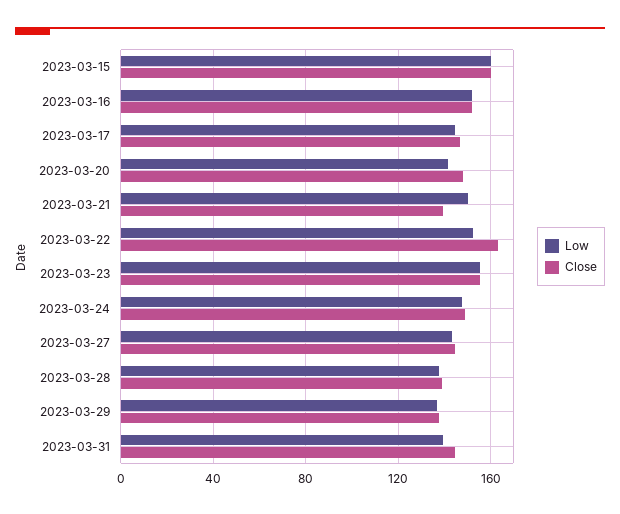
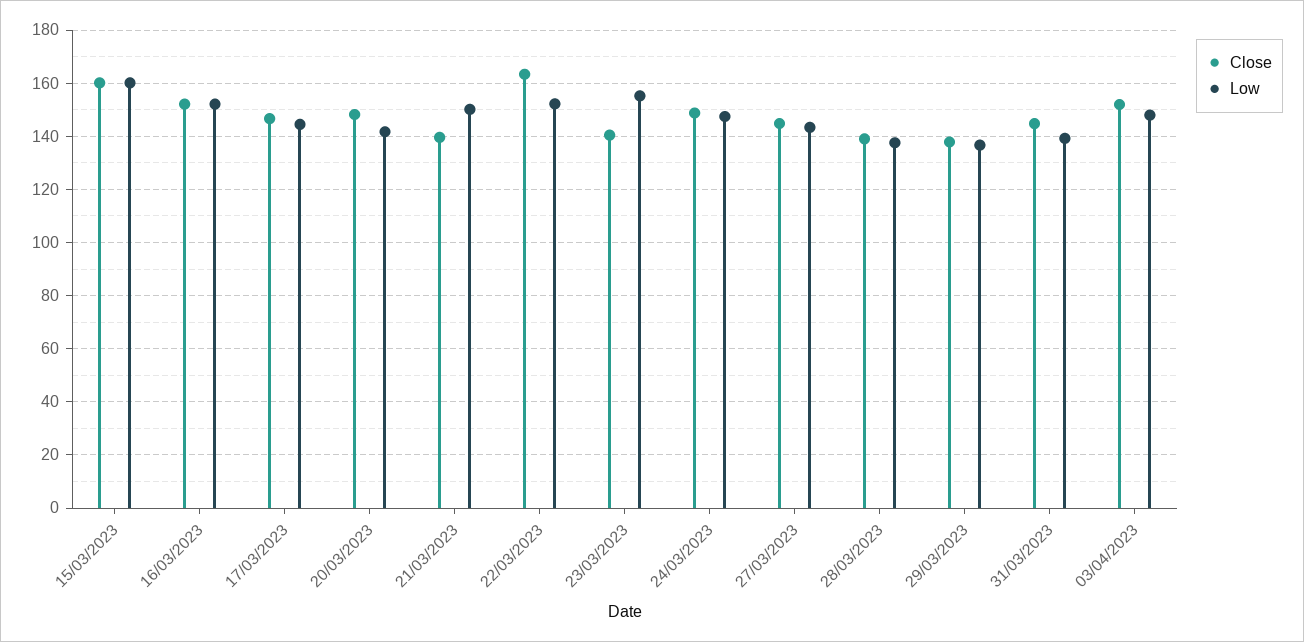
Close, 2023-03-23: 155 -> 140
Close, 03/04/2023: none -> 152.5
Low, 03/04/2023: none -> 147.5

